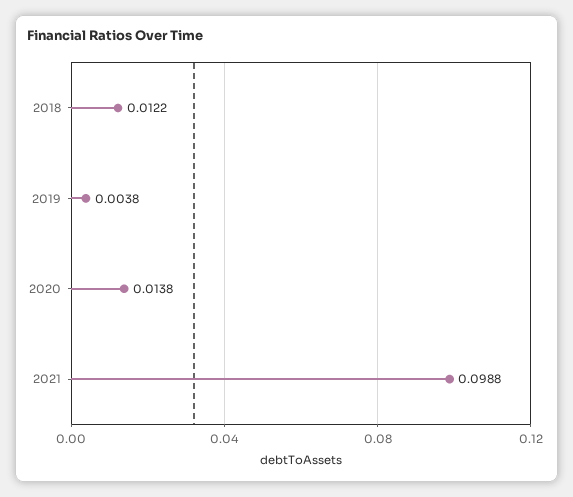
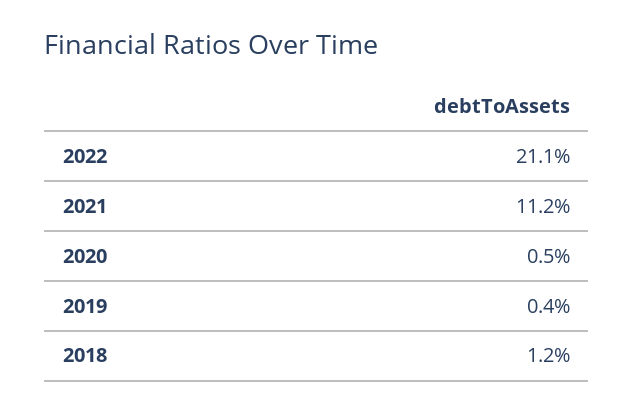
2020: 0.0138 -> 0.005
2021: 0.0988 -> 0.112
2022: none -> 0.211

